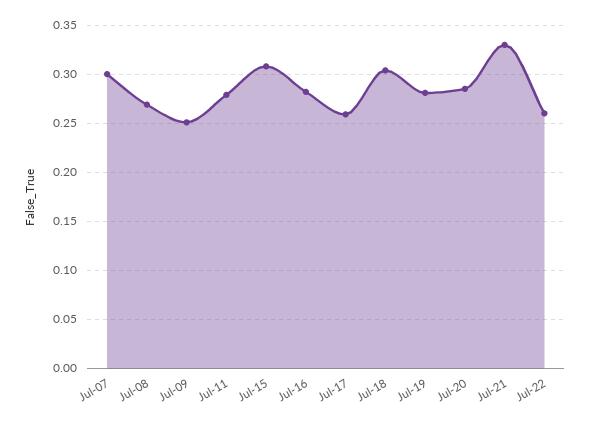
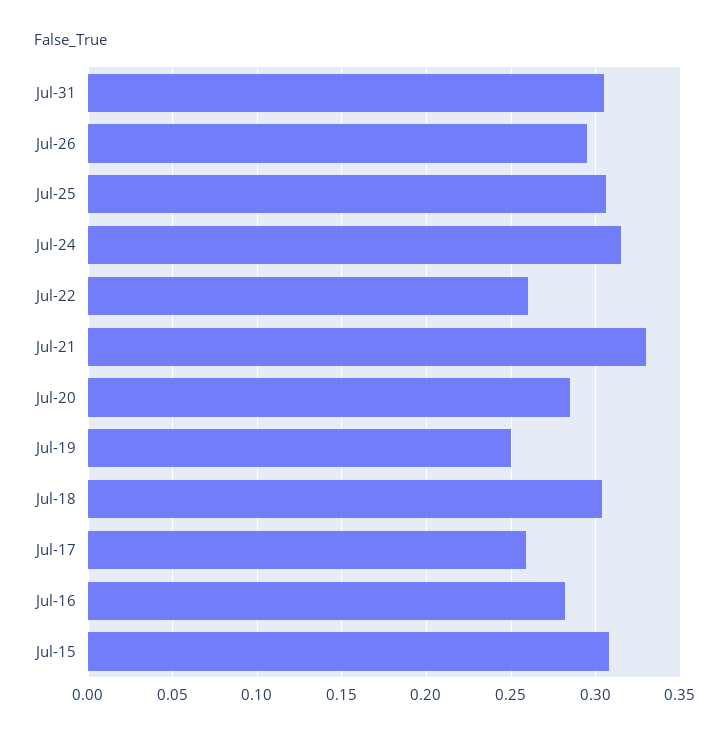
Jul-07: 0.3 -> none
Jul-08: 0.27 -> none
Jul-09: 0.25 -> none
Jul-11: 0.28 -> none
Jul-19: 0.28 -> 0.25
Jul-31: none -> 0.305
Jul-26: none -> 0.295
Jul-25: none -> 0.305
Jul-24: none -> 0.315

